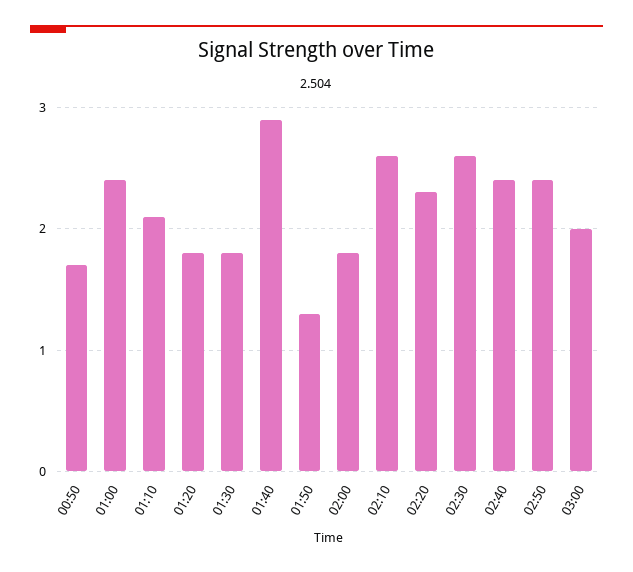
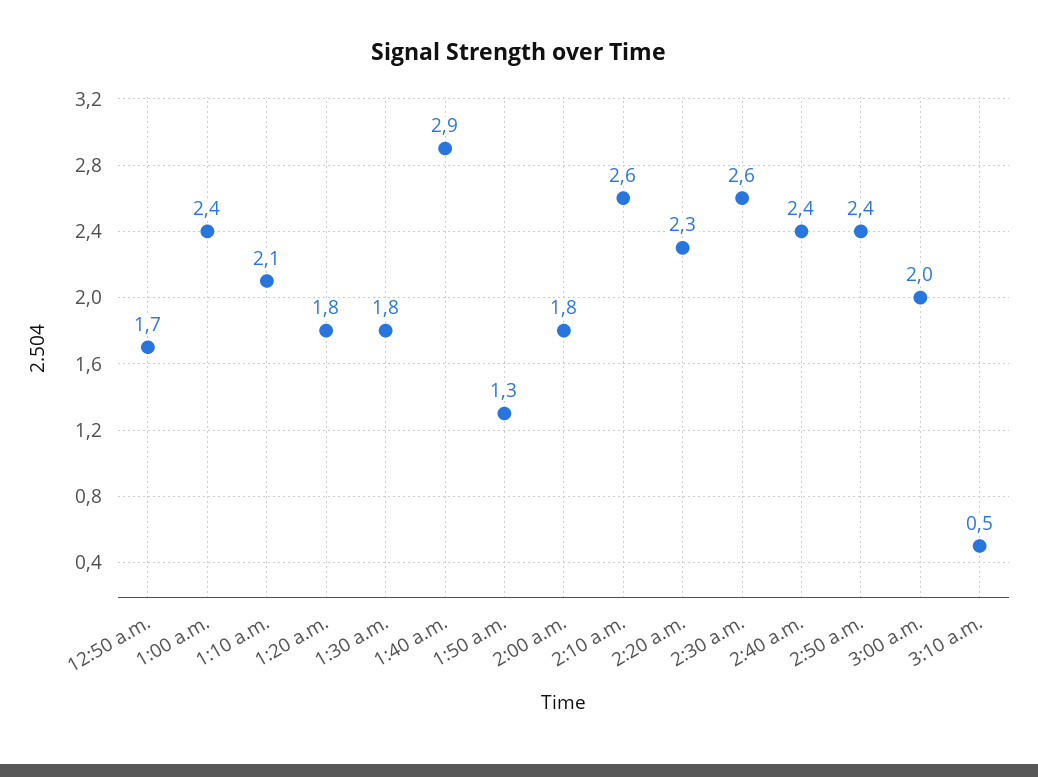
3:10 a.m.: none -> 0.5

